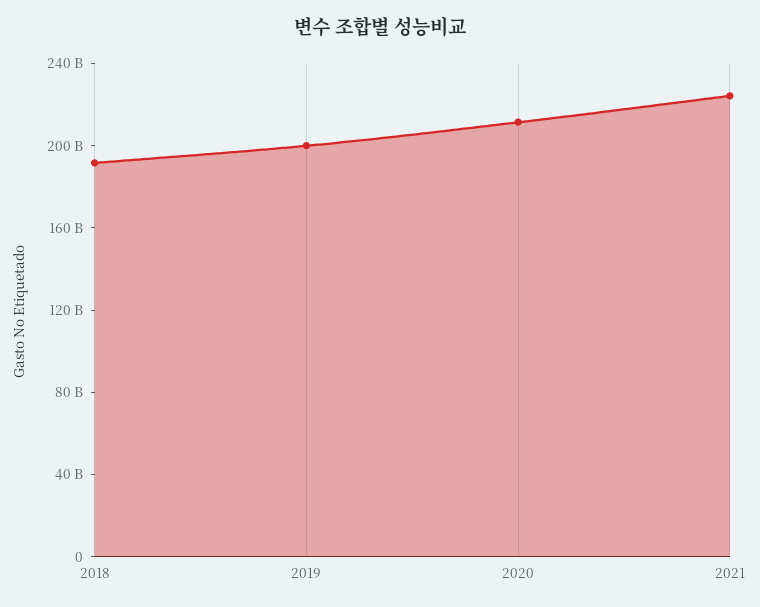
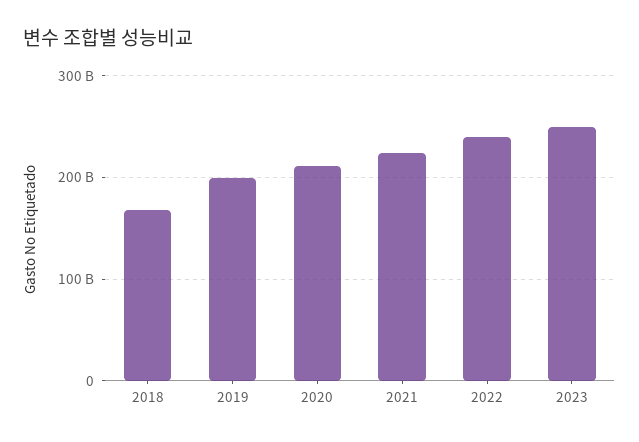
2018: 190000000000 -> 170000000000
2022: none -> 240000000000
2023: none -> 250000000000

